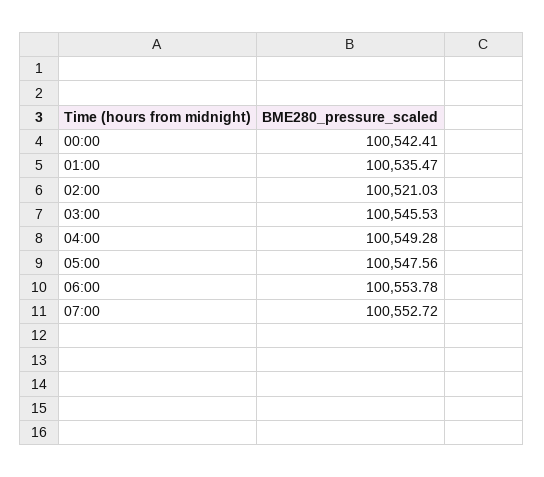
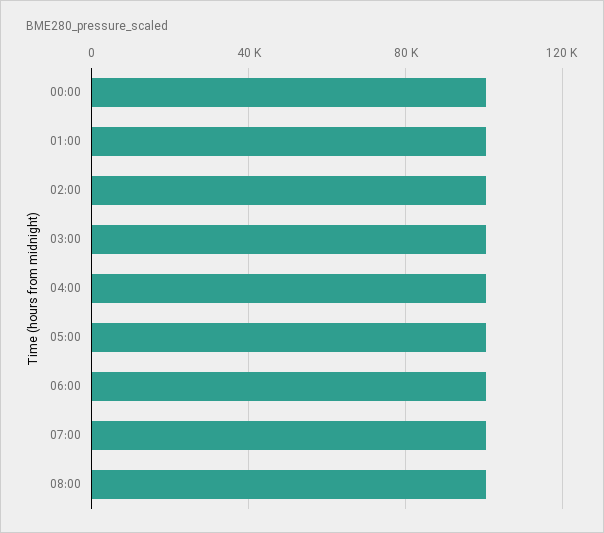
08:00: none -> 100000

